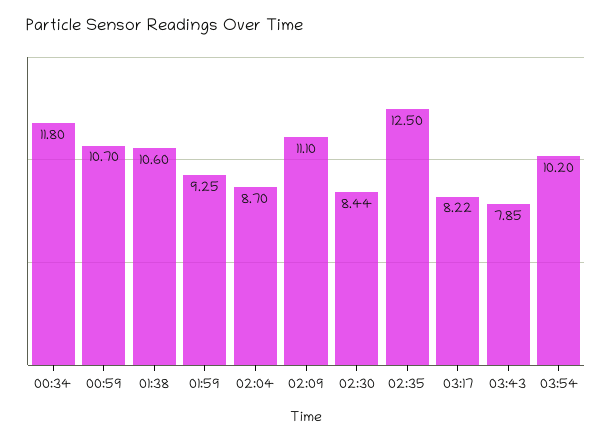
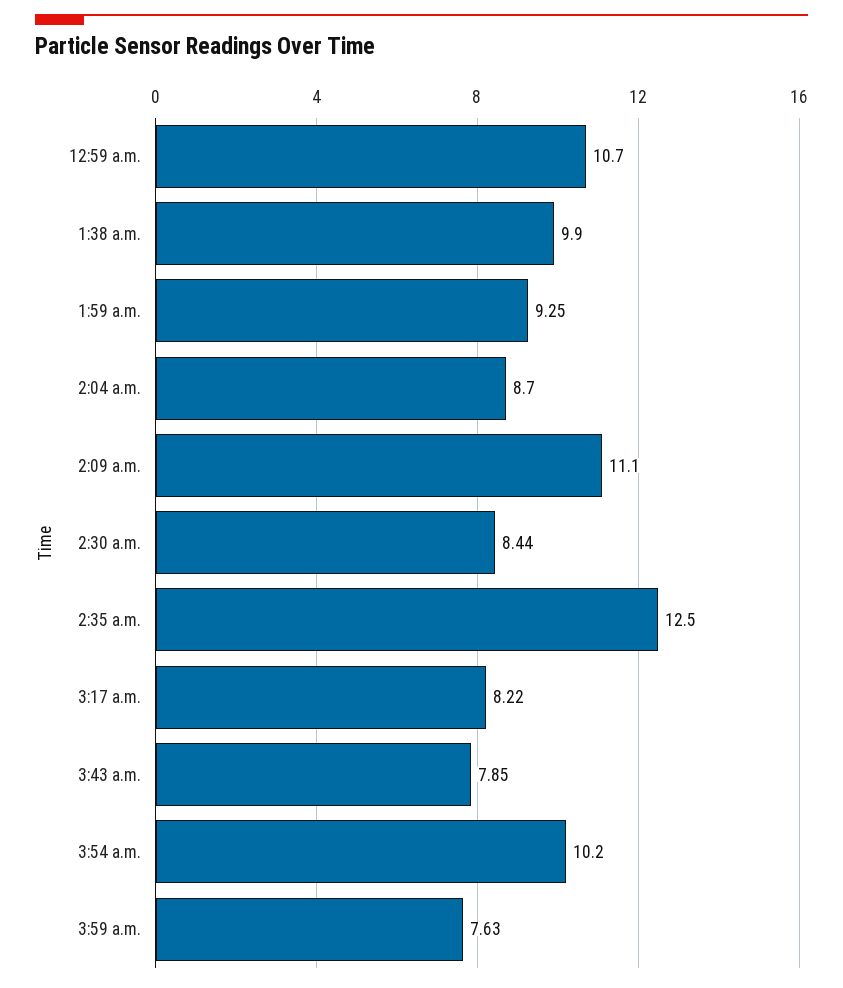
00:34: 11.8 -> none
01:38: 10.6 -> 9.9
3:59 a.m.: none -> 7.63

